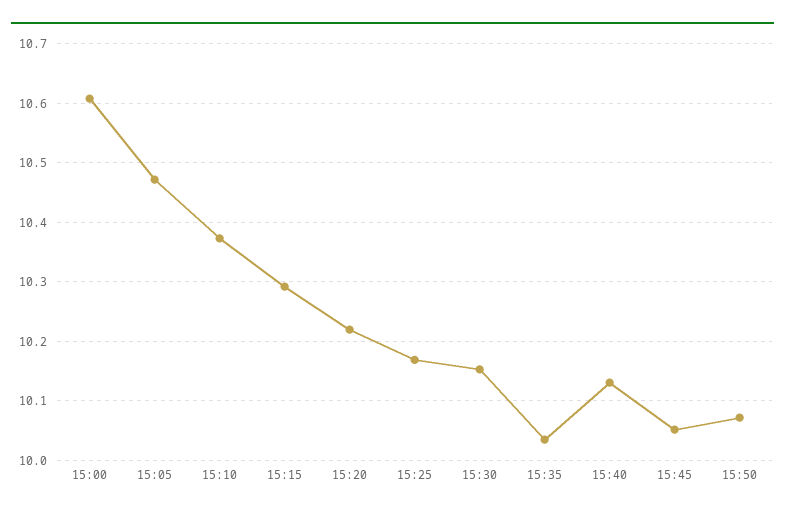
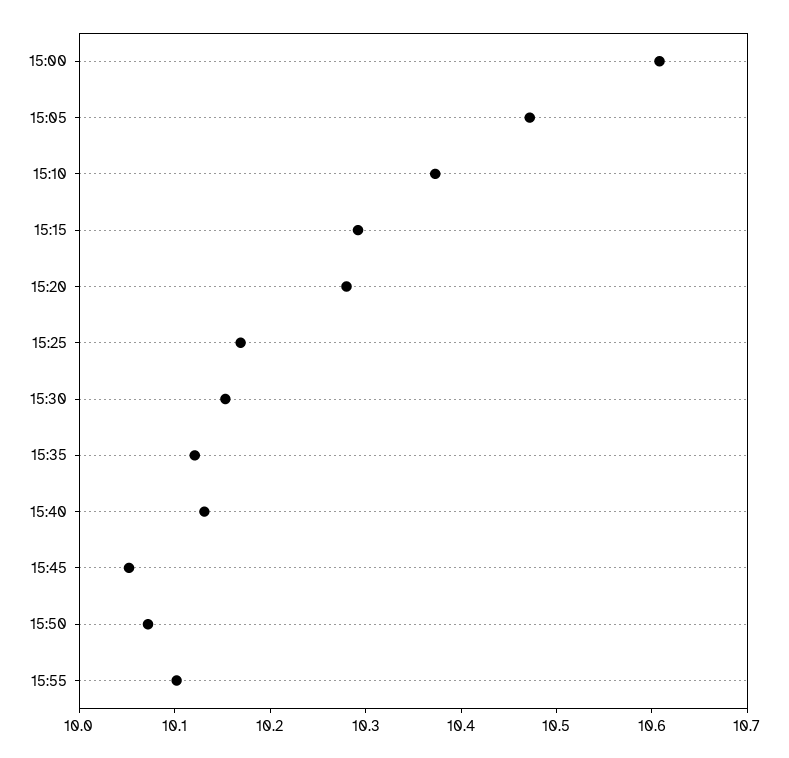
15:20: 10.22 -> 10.28
15:35: 10.04 -> 10.12
15:55: none -> 10.1

